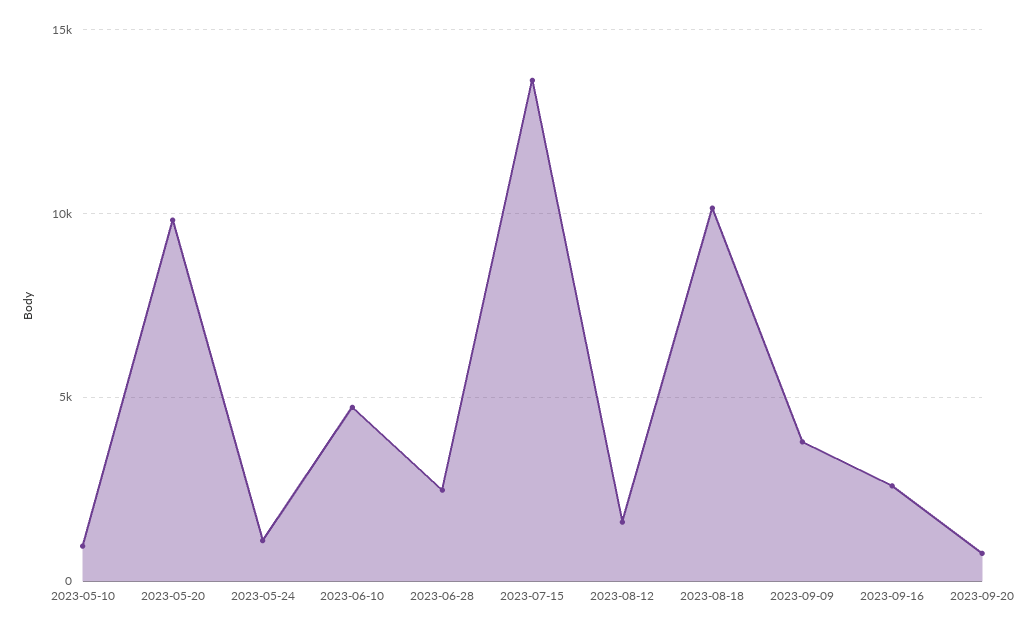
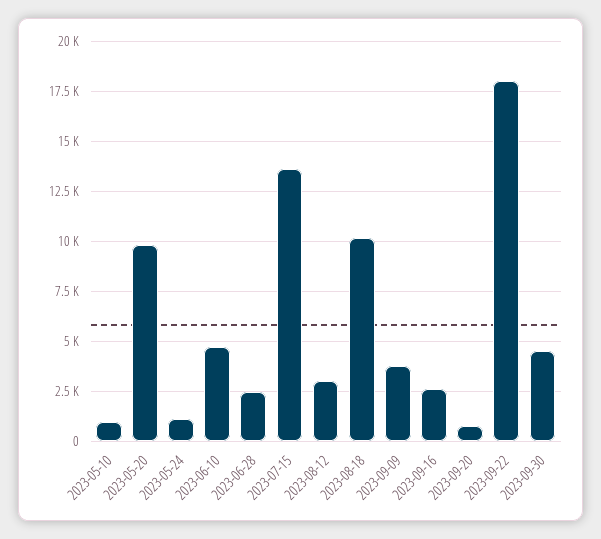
2023-08-12: 1500 -> 3000
2023-09-22: none -> 18000
2023-09-30: none -> 4500

